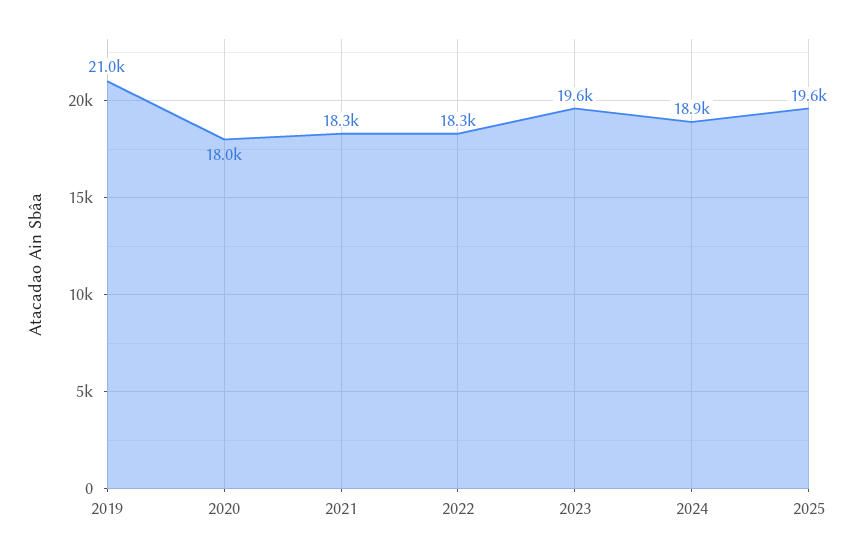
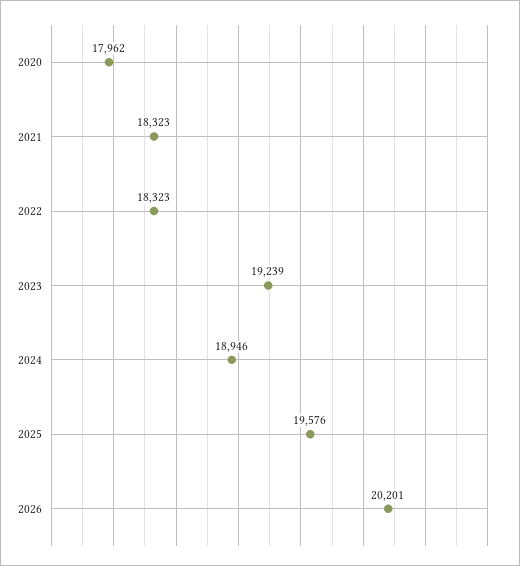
2019: 21000 -> none
2023: 19600 -> 19239
2026: none -> 20201

